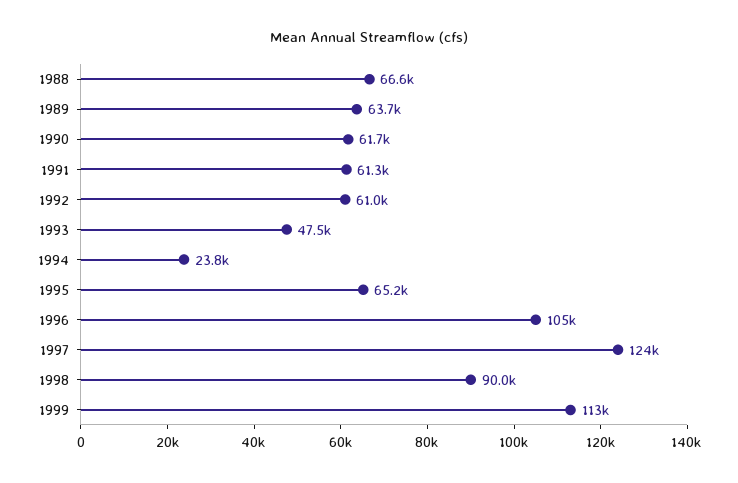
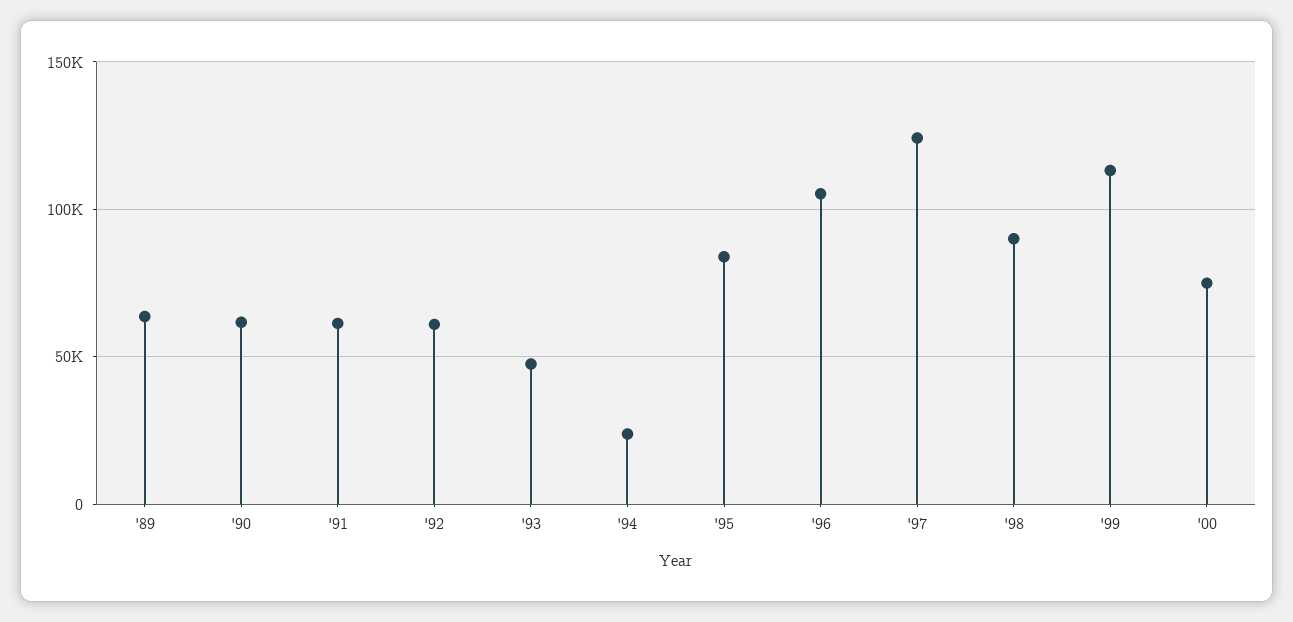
1988: 66600 -> none
1995: 65200 -> 85000
'00: none -> 75000

